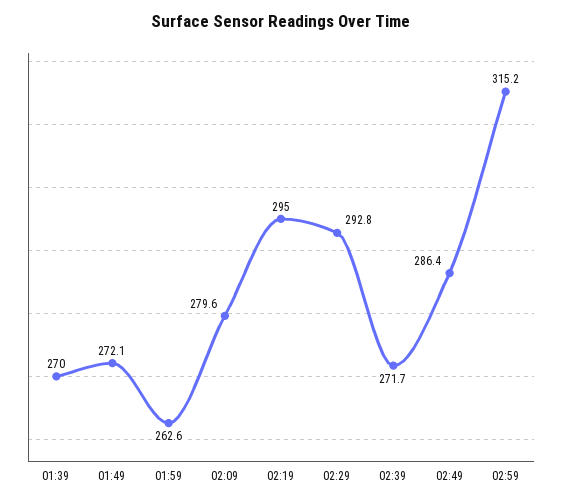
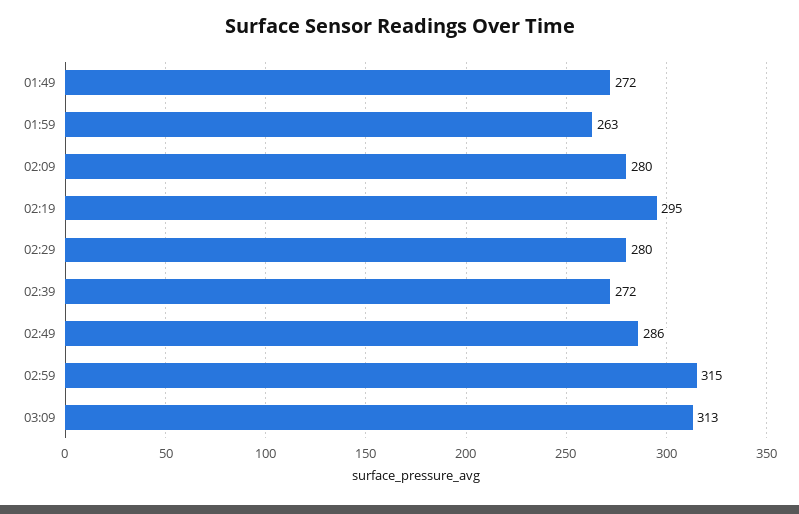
01:39: 270 -> none
02:29: 292.8 -> 280
03:09: none -> 313

